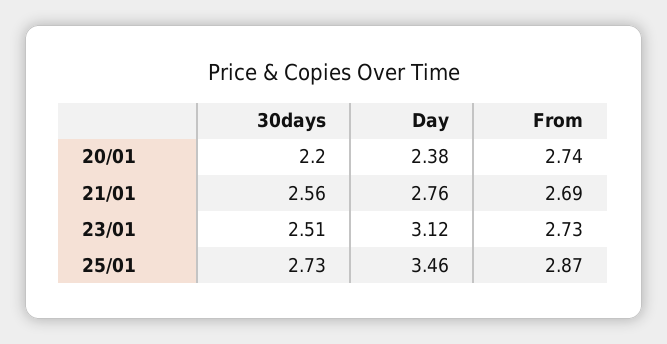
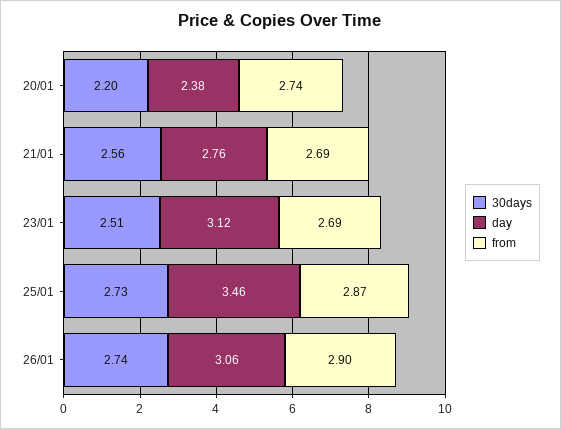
From, 23/01: 2.73 -> 2.69
30days, 26/01: none -> 2.74
Day, 26/01: none -> 3.06
From, 26/01: none -> 2.9

